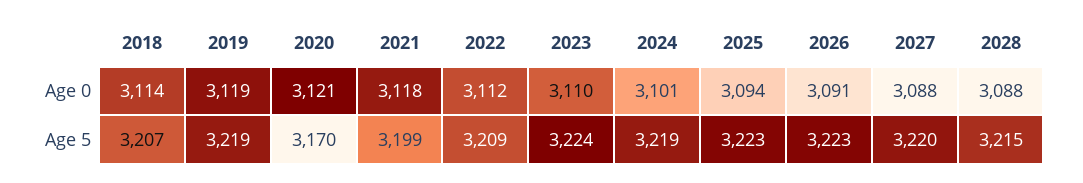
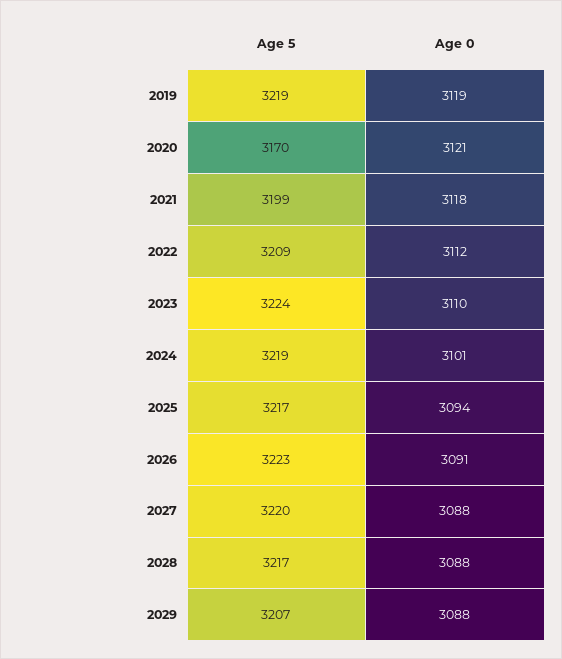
2018, Age 0: 3114 -> none
2018, Age 5: 3207 -> none
2025, Age 5: 3223 -> 3217
2028, Age 5: 3215 -> 3217
2029, Age 5: none -> 3207
2029, Age 0: none -> 3088

